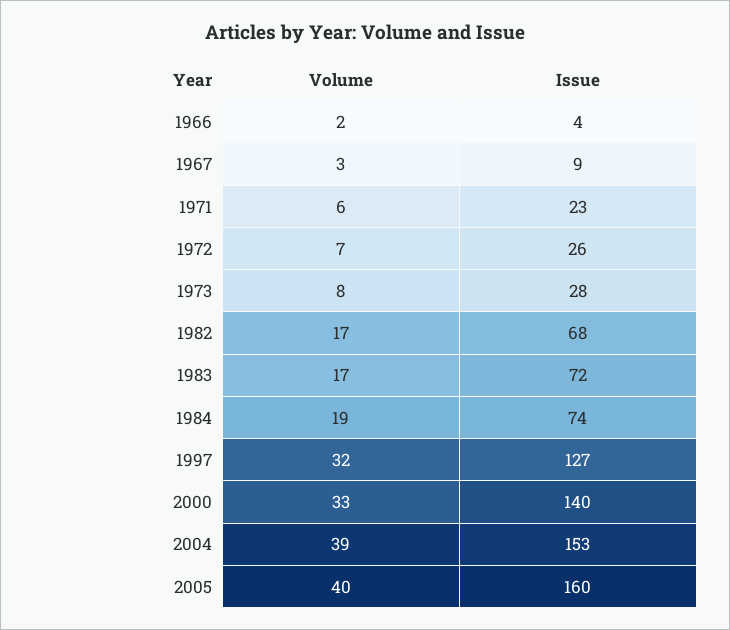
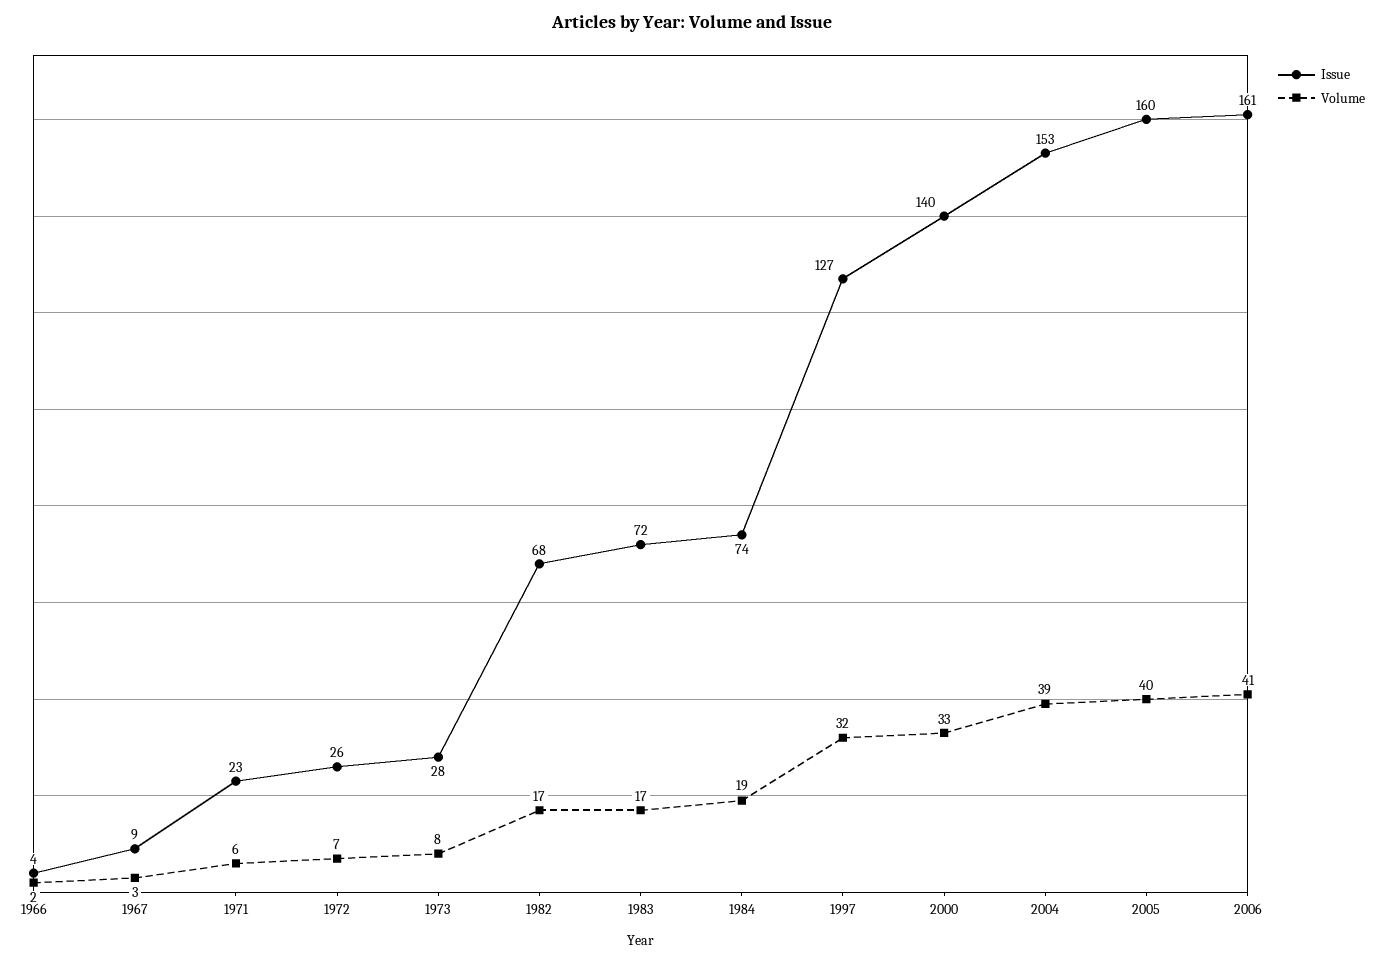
Issue, 2006: none -> 161
Volume, 2006: none -> 41

